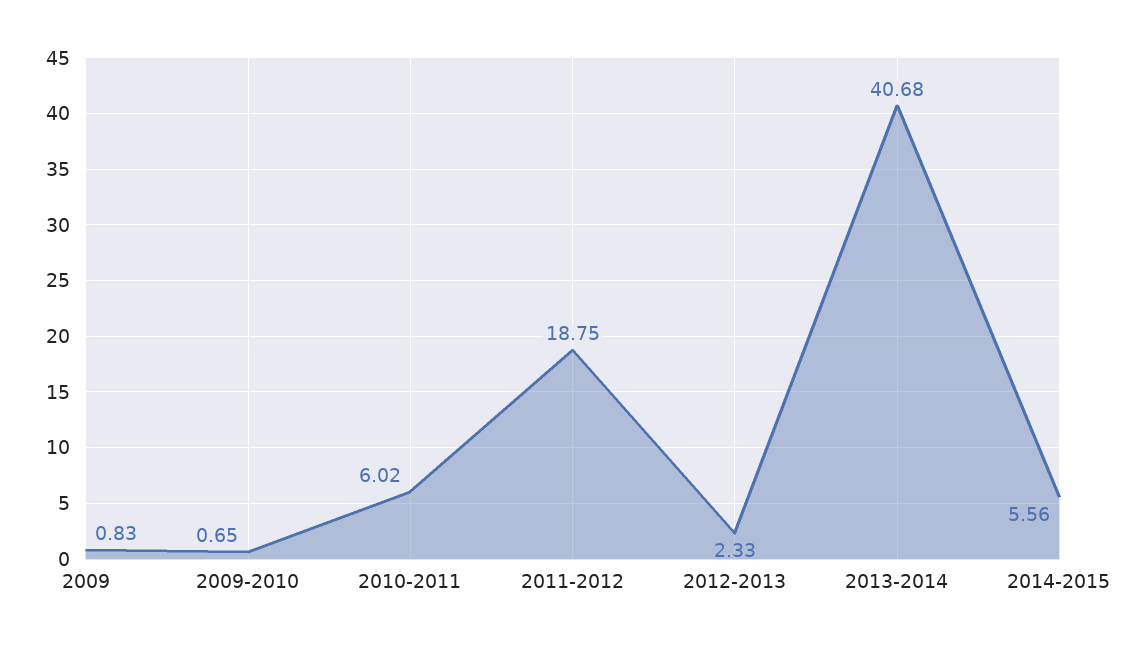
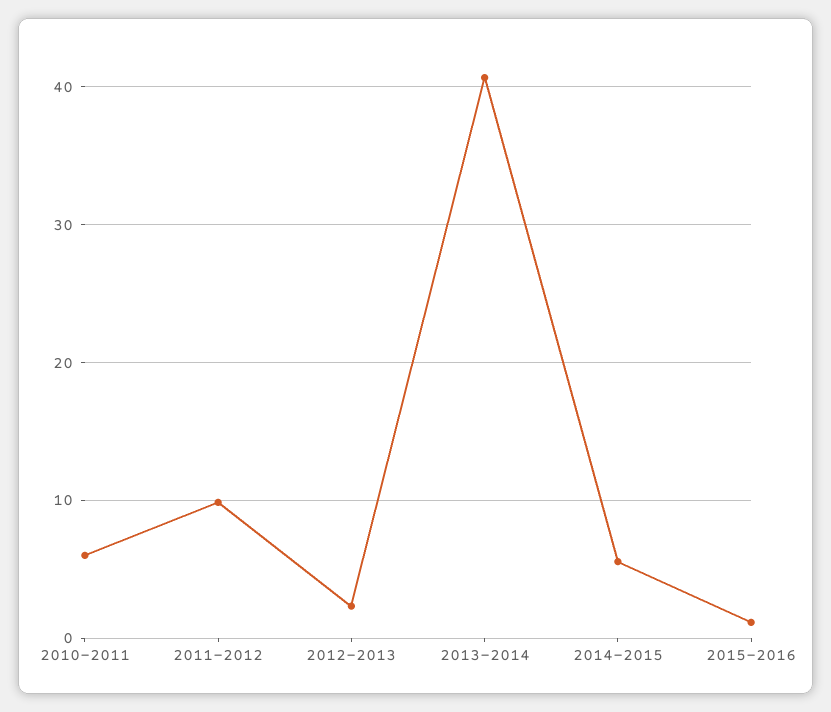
2009: 0.83 -> none
2009-2010: 0.65 -> none
2011-2012: 18.75 -> 10
2015-2016: none -> 1

